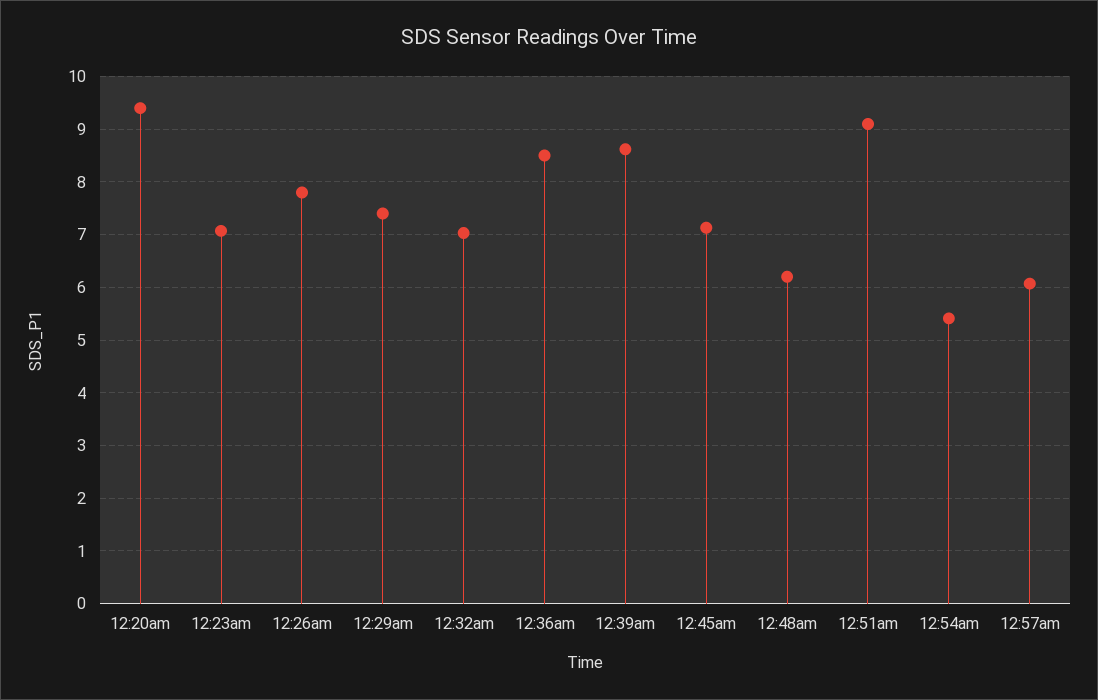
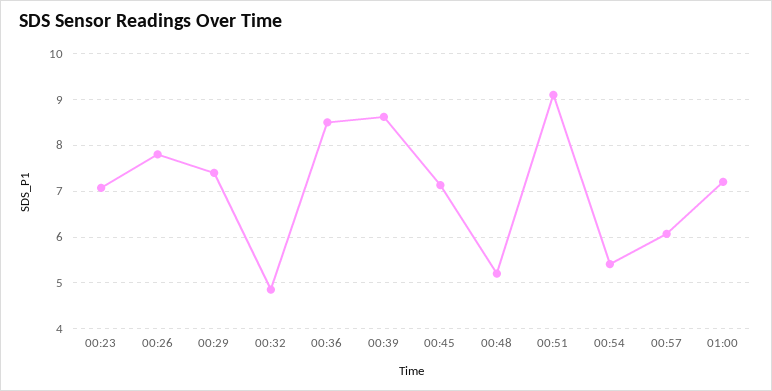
12:20am: 9.4 -> none
12:32am: 7 -> 4.8
12:48am: 6.2 -> 5.2
01:00: none -> 7.2

